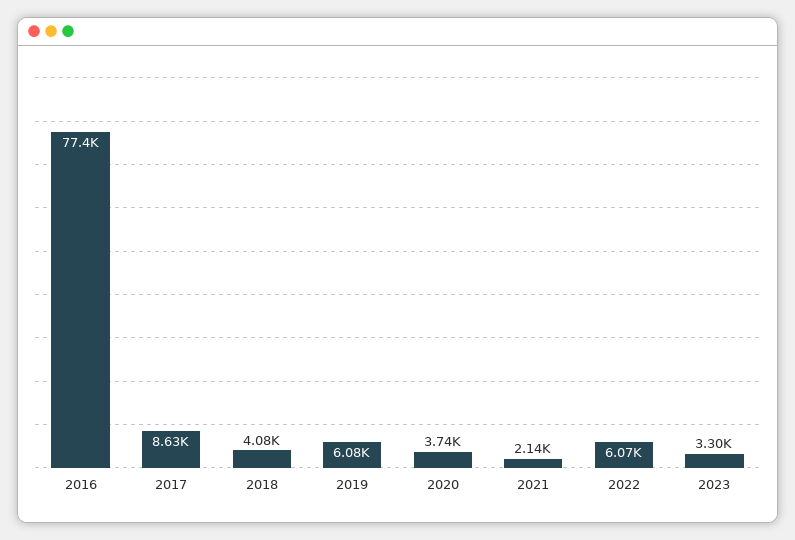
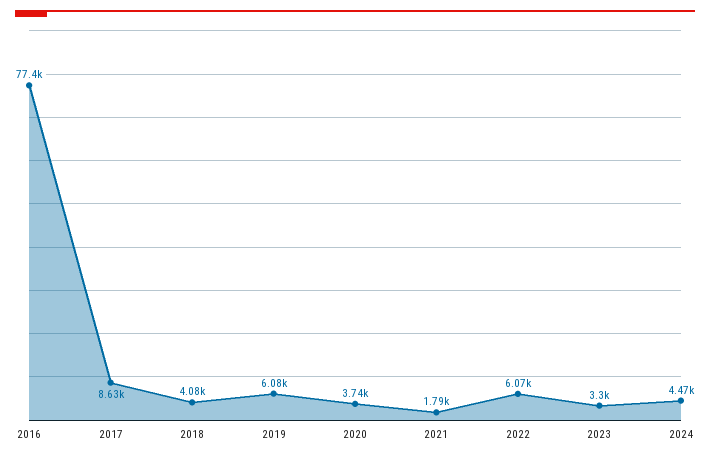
2021: 2140 -> 1790
2024: none -> 4470

